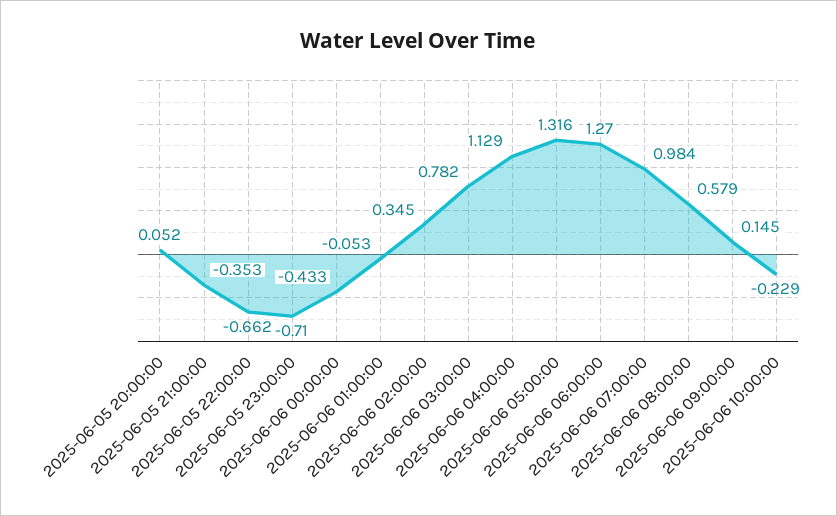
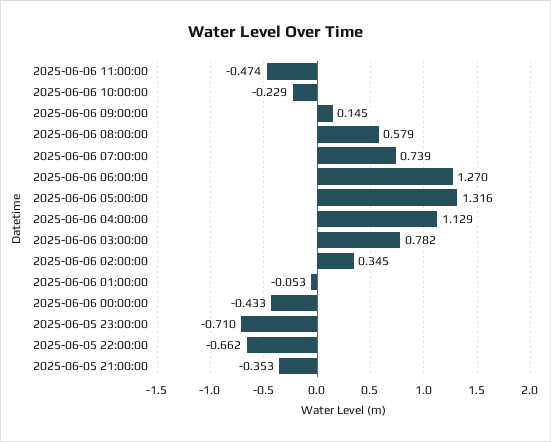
2025-06-05 20:00:00: 0.052 -> none
2025-06-06 07:00:00: 0.984 -> 0.739
2025-06-06 11:00:00: none -> -0.474

